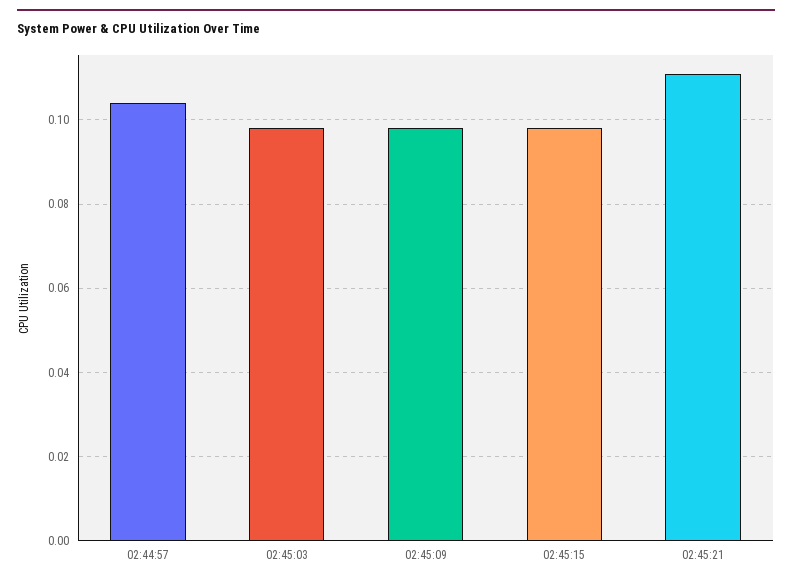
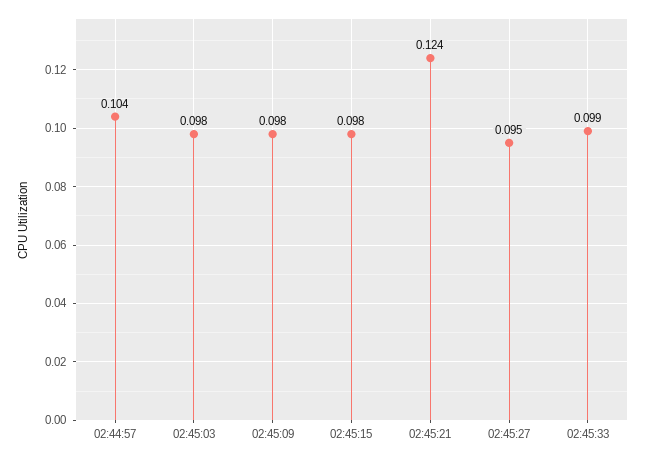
02:45:21: 0.11 -> 0.124
02:45:27: none -> 0.095
02:45:33: none -> 0.099

